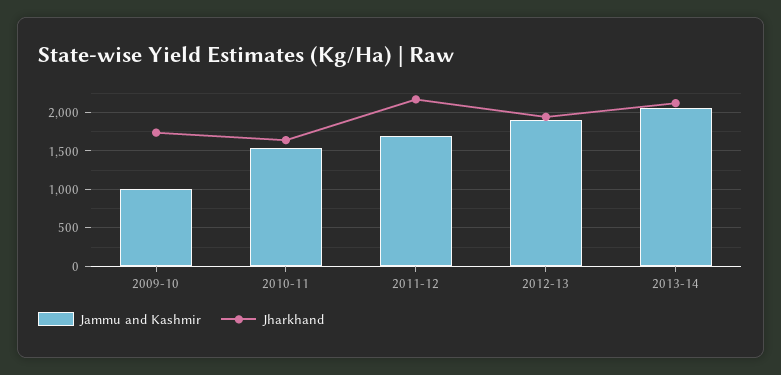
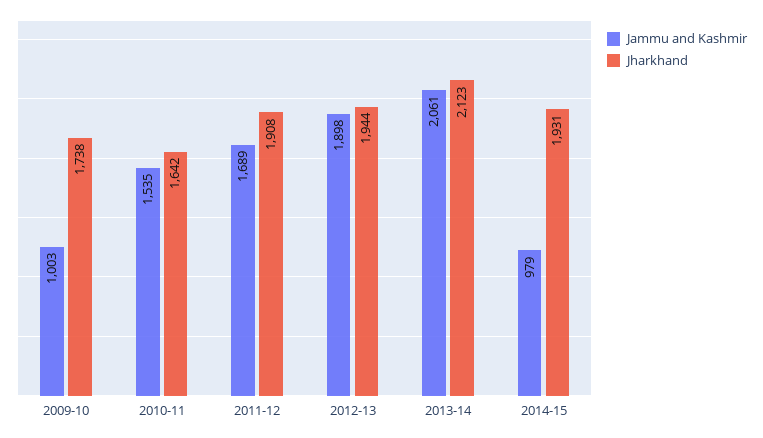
Jharkhand, 2011-12: 2200 -> 1908
Jammu and Kashmir, 2014-15: none -> 979
Jharkhand, 2014-15: none -> 1931

